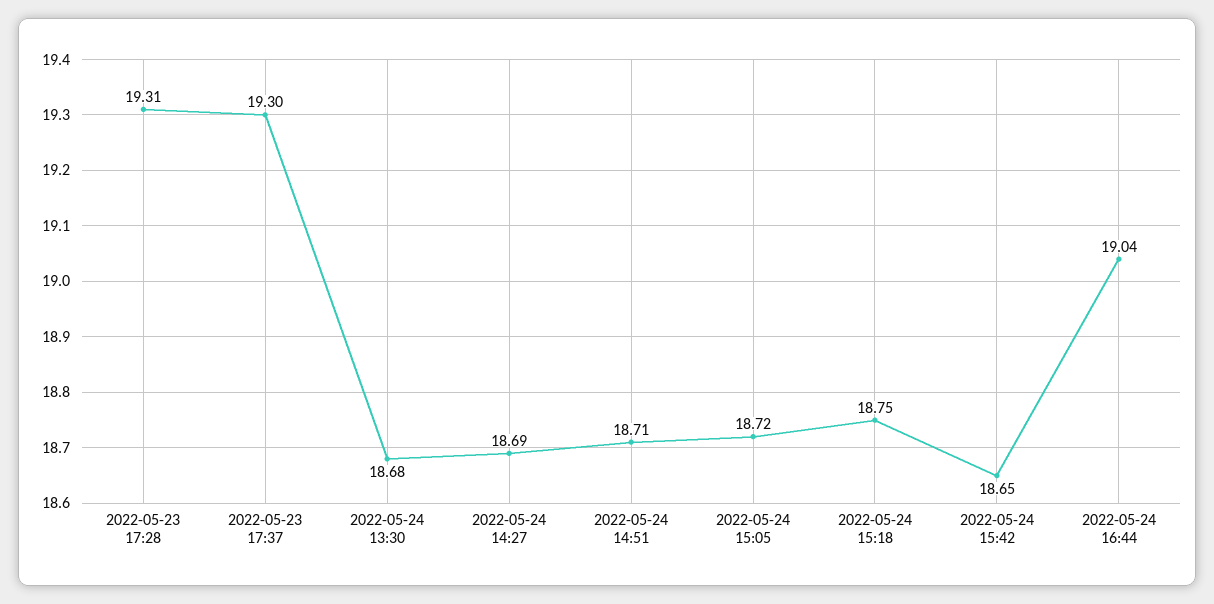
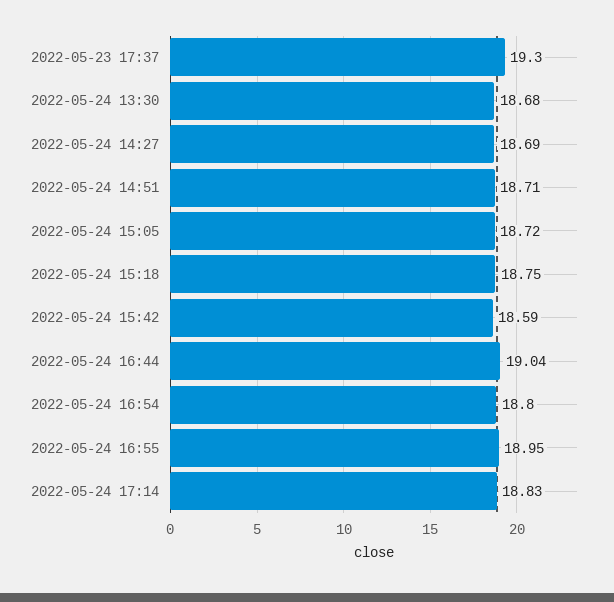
2022-05-23 17:28: 19.31 -> none
2022-05-24 15:42: 18.65 -> 18.59
2022-05-24 16:54: none -> 18.8
2022-05-24 16:55: none -> 18.95
2022-05-24 17:14: none -> 18.83

